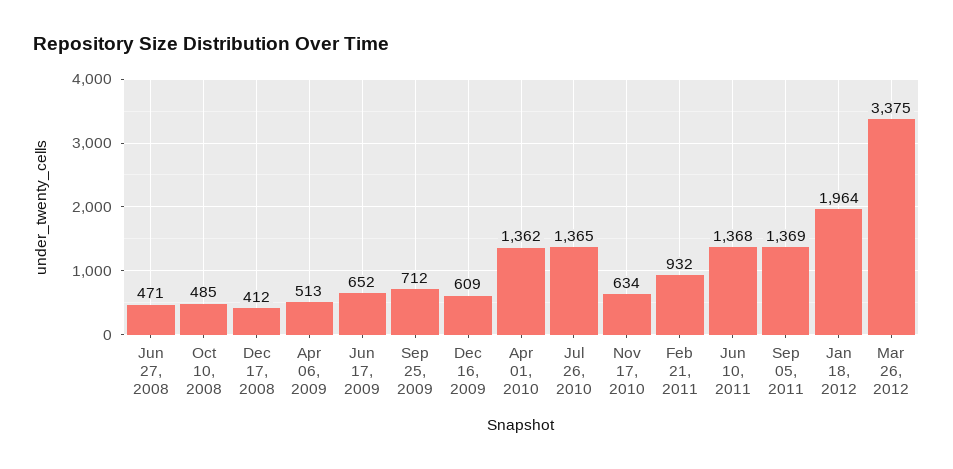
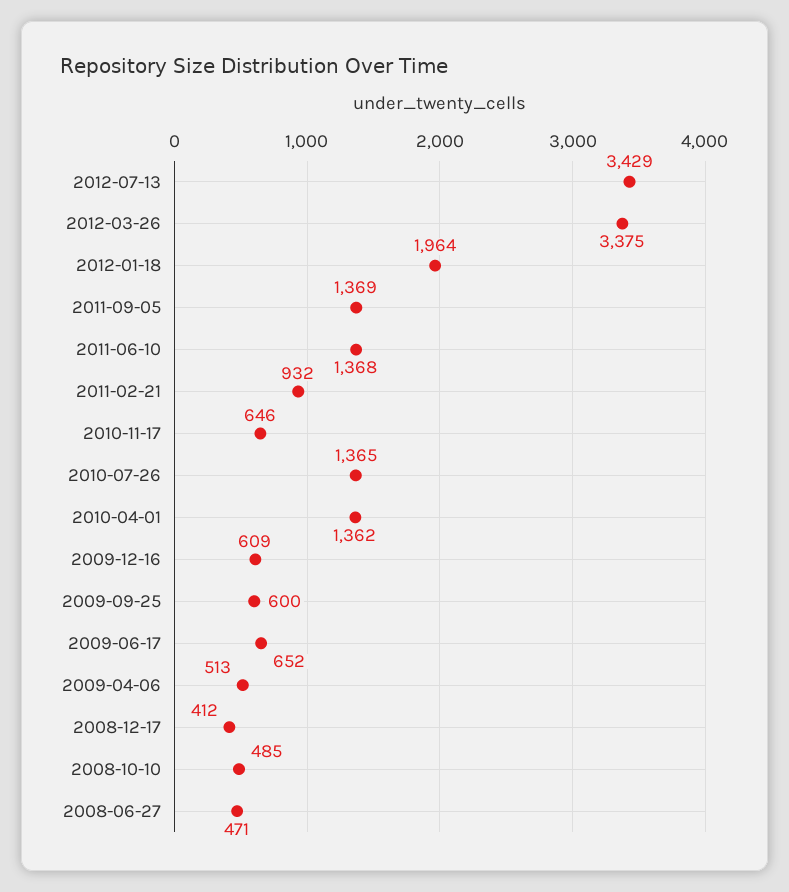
Sep 25, 2009: 712 -> 600
Nov 17, 2010: 634 -> 646
2012-07-13: none -> 3429

